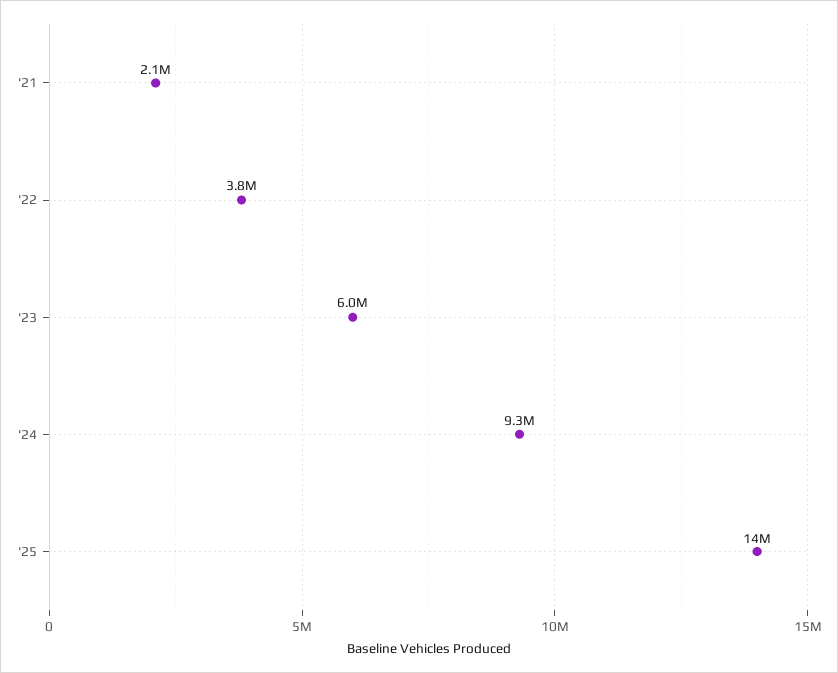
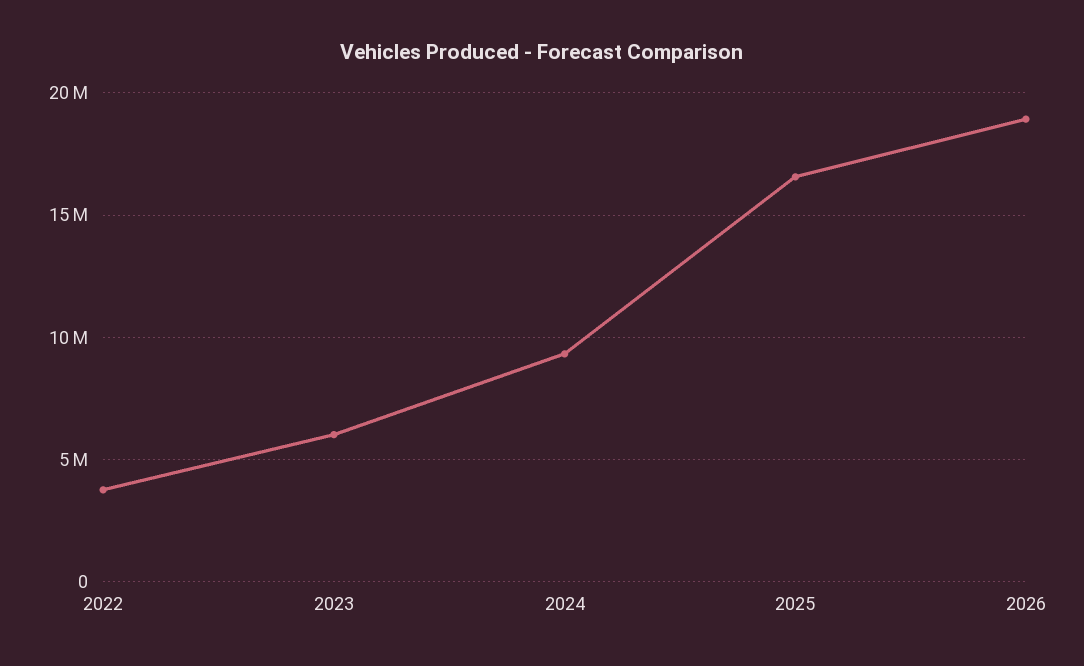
'21: 2100000 -> none
'25: 14000000 -> 16500000
2026: none -> 19000000

